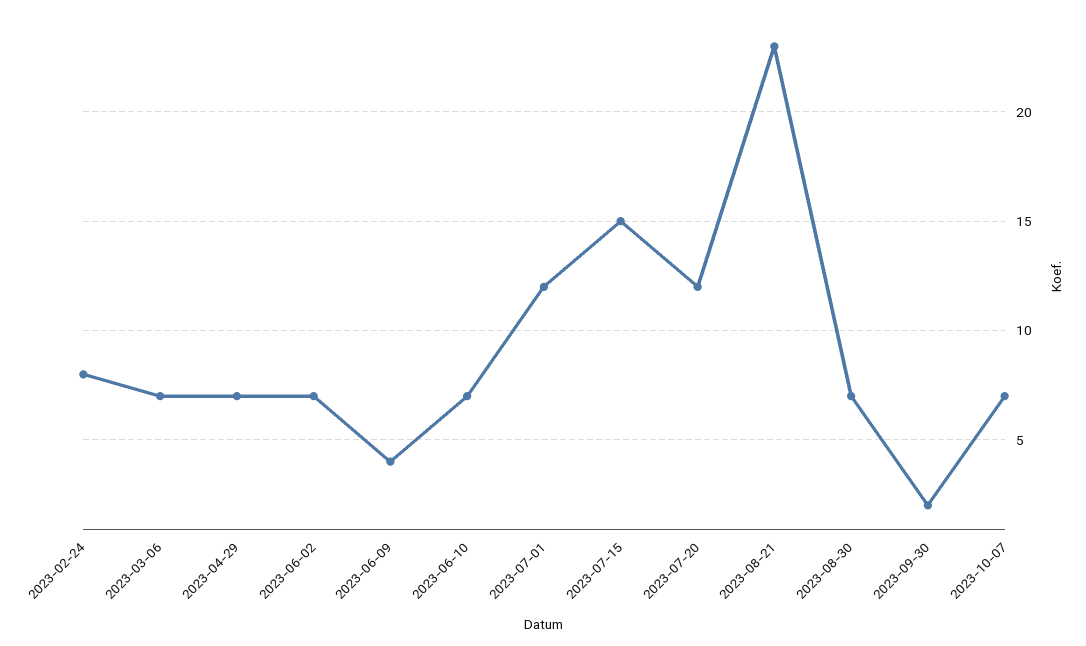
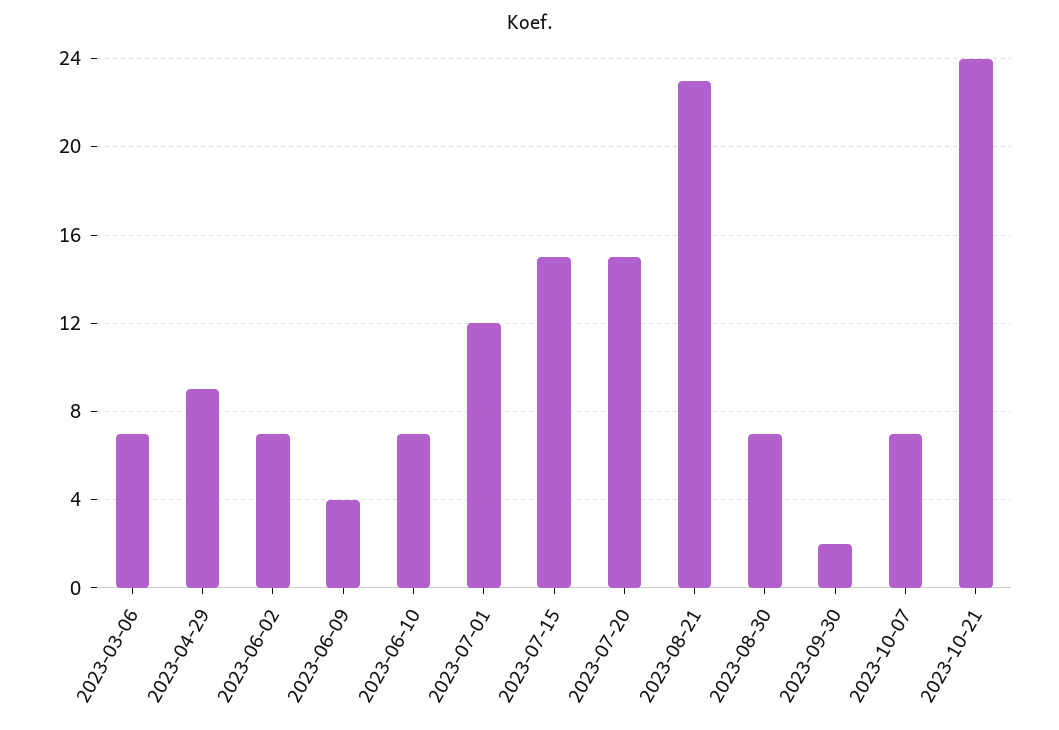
2023-02-24: 8 -> none
2023-04-29: 7 -> 9
2023-07-20: 12 -> 15
2023-10-21: none -> 24

